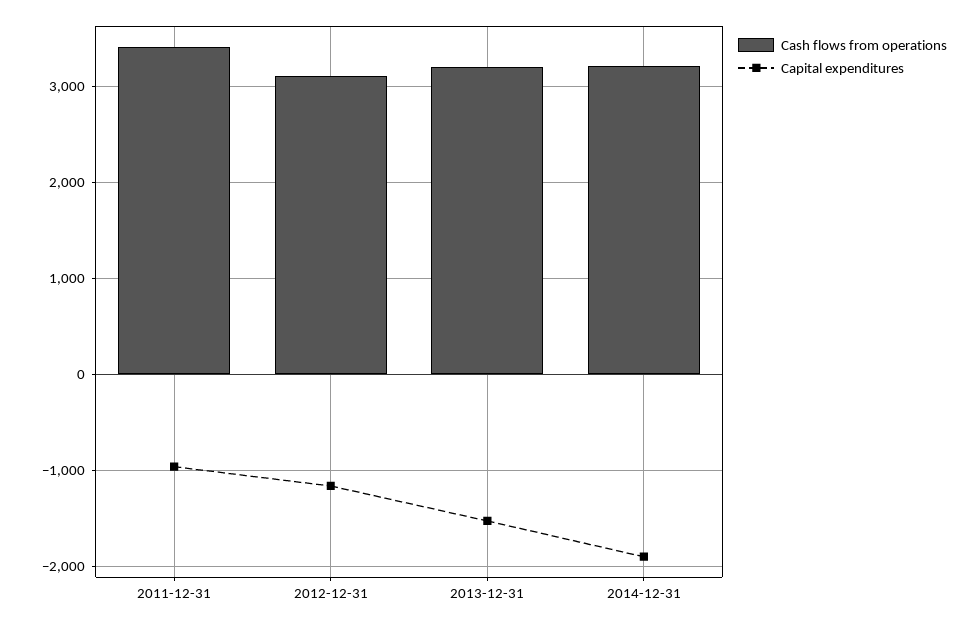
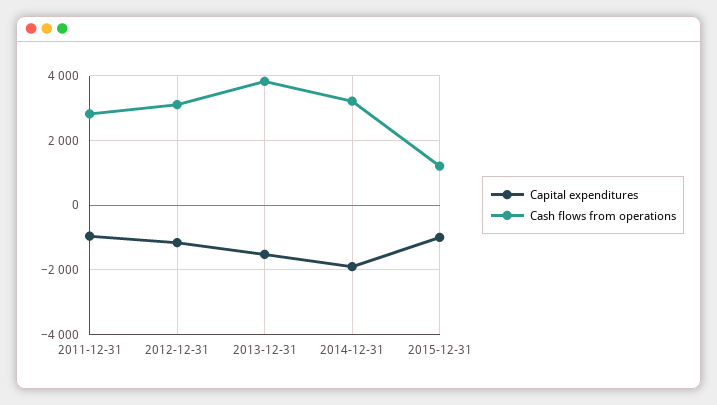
Cash flows from operations, 2011-12-31: 3400 -> 2800
Cash flows from operations, 2013-12-31: 3200 -> 3800
Capital expenditures, 2015-12-31: none -> -1000
Cash flows from operations, 2015-12-31: none -> 1200

